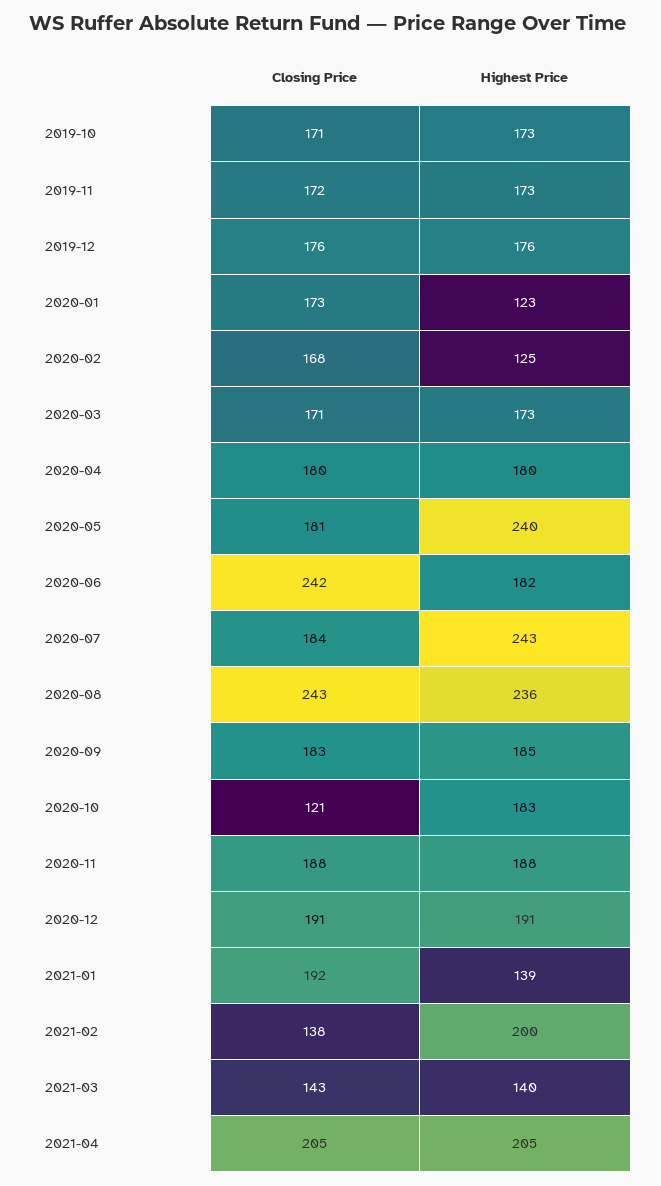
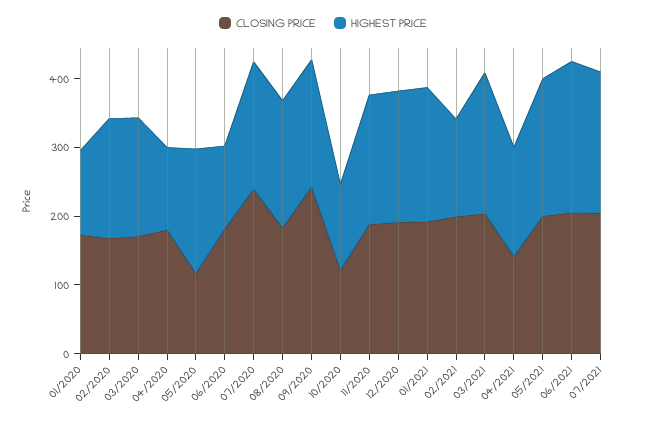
Closing Price, 2019-10: 171 -> none
Highest Price, 2019-10: 173 -> none
Closing Price, 2019-11: 172 -> none
Highest Price, 2019-11: 173 -> none
Closing Price, 2019-12: 176 -> none
Highest Price, 2019-12: 176 -> none
Highest Price, 2020-02: 125 -> 180
Highest Price, 2020-04: 180 -> 120
Closing Price, 2020-05: 181 -> 120
Highest Price, 2020-05: 240 -> 180
Closing Price, 2020-06: 242 -> 180
Highest Price, 2020-06: 182 -> 120
Closing Price, 2020-07: 184 -> 240
Highest Price, 2020-07: 243 -> 180
Closing Price, 2020-08: 243 -> 180
Highest Price, 2020-08: 236 -> 180
Closing Price, 2020-09: 183 -> 240
Highest Price, 2020-10: 183 -> 120
Highest Price, 2021-01: 139 -> 200
Closing Price, 2021-02: 138 -> 200
Highest Price, 2021-02: 200 -> 140
Closing Price, 2021-03: 143 -> 200
Highest Price, 2021-03: 140 -> 200
Closing Price, 2021-04: 205 -> 140
Highest Price, 2021-04: 205 -> 160
Closing Price, 05/2021: none -> 200
Highest Price, 05/2021: none -> 200
Closing Price, 06/2021: none -> 200
Highest Price, 06/2021: none -> 220
Closing Price, 07/2021: none -> 200
Highest Price, 07/2021: none -> 200

